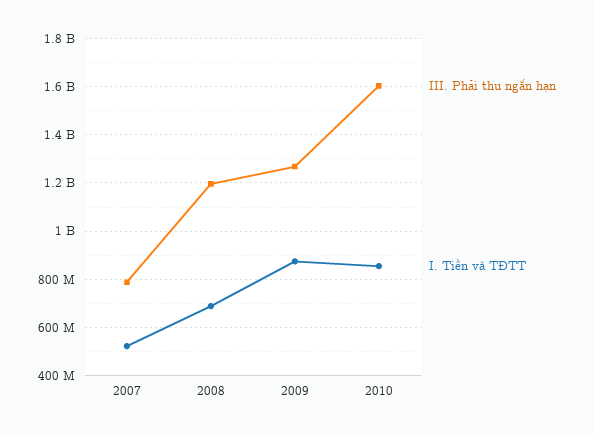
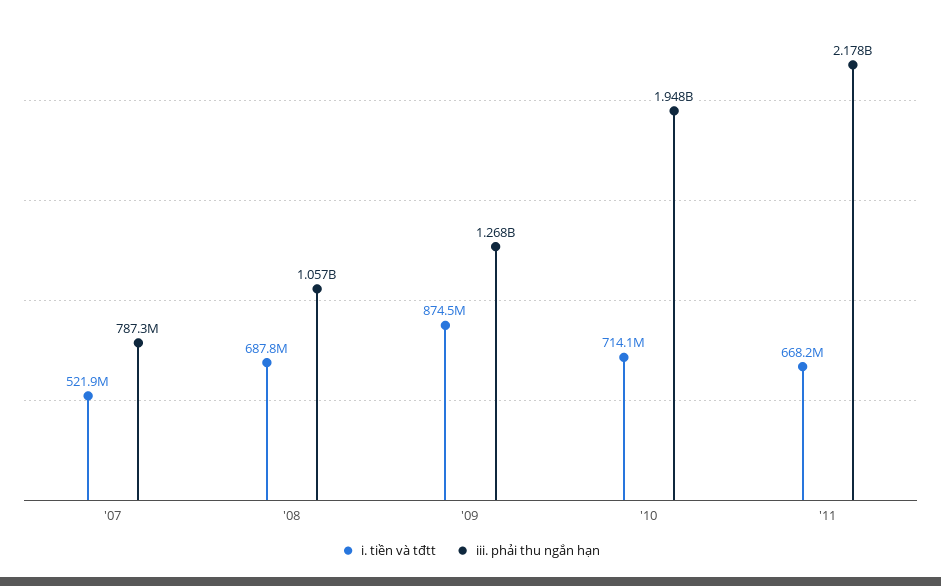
III. Phải thu ngắn hạn, 2008: 1200000000 -> 1057000000
III. Phải thu ngắn hạn, 2010: 1600000000 -> 1948000000
I. Tiền và TĐTT, 2010: 850000000 -> 714100000
I. Tiền và TĐTT, '11: none -> 668200000
III. Phải thu ngắn hạn, '11: none -> 2178000000

